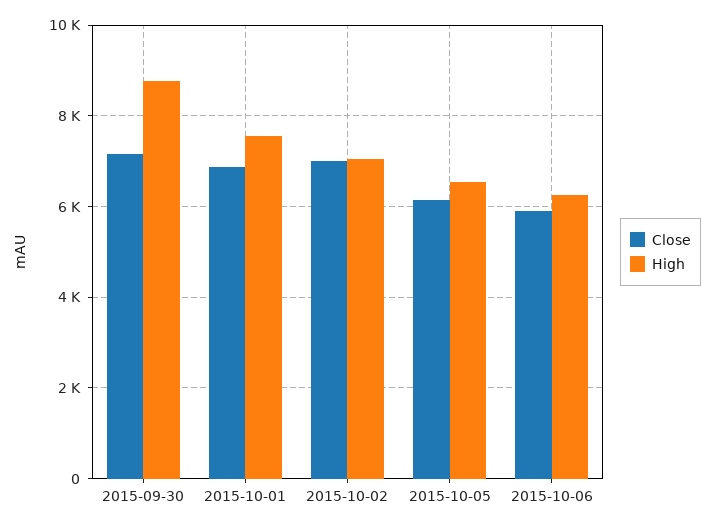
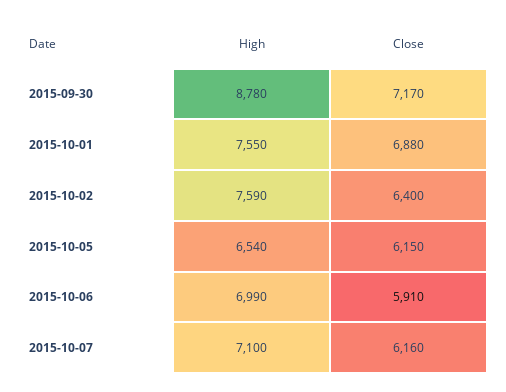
Close, 2015-10-02: 7000 -> 6400
High, 2015-10-02: 7000 -> 7590
High, 2015-10-06: 6200 -> 6990
High, 2015-10-07: none -> 7100
Close, 2015-10-07: none -> 6160

